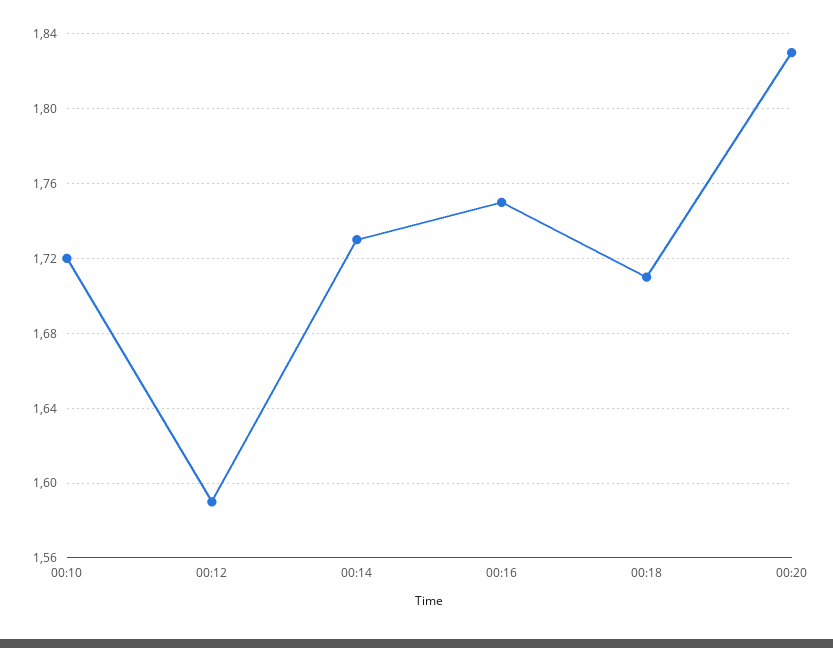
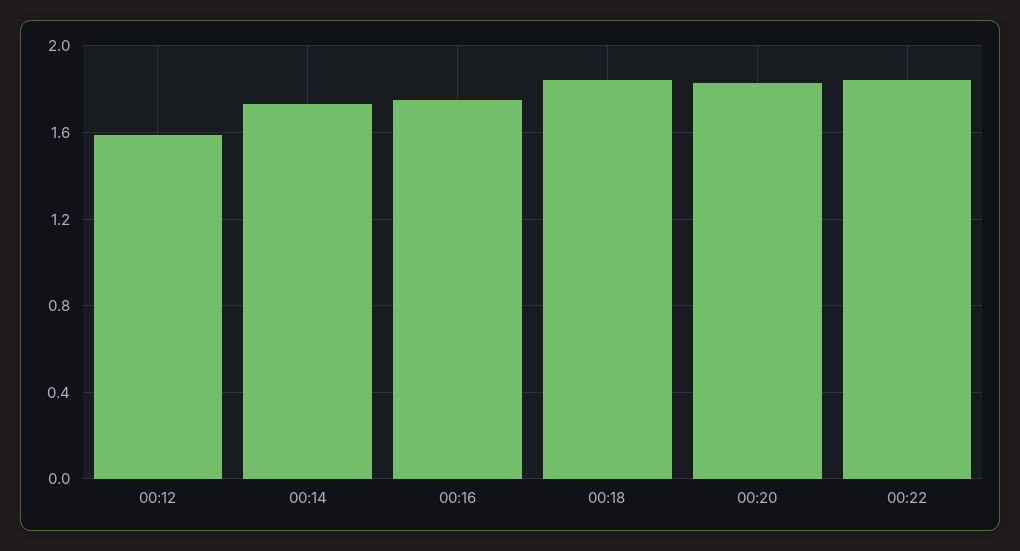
00:10: 1.72 -> none
00:18: 1.71 -> 1.85
00:22: none -> 1.85

